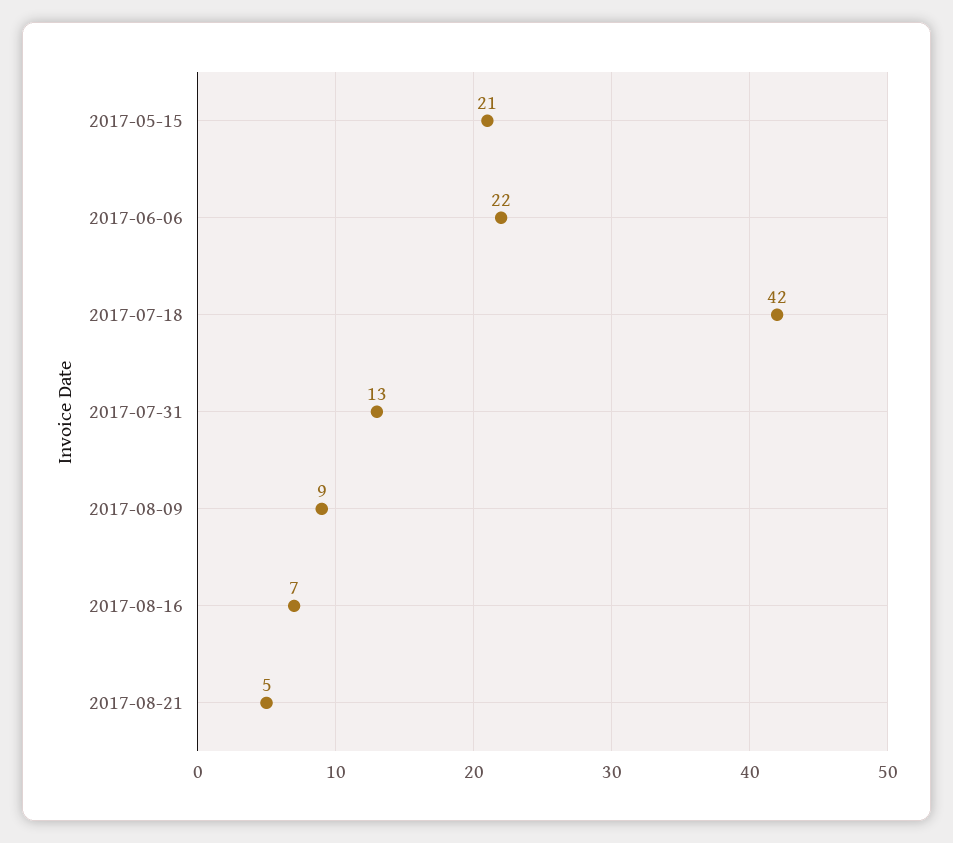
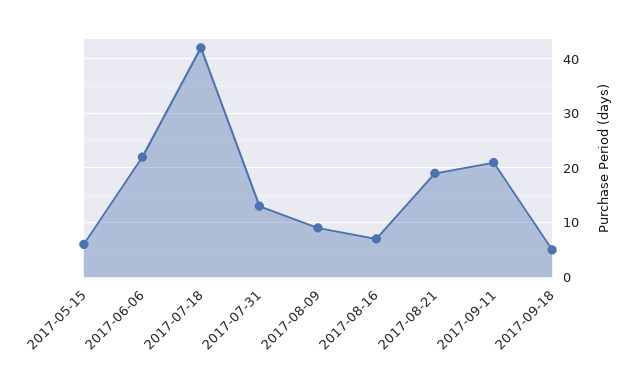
2017-05-15: 21 -> 5
2017-08-21: 5 -> 20
2017-09-11: none -> 20
2017-09-18: none -> 5

